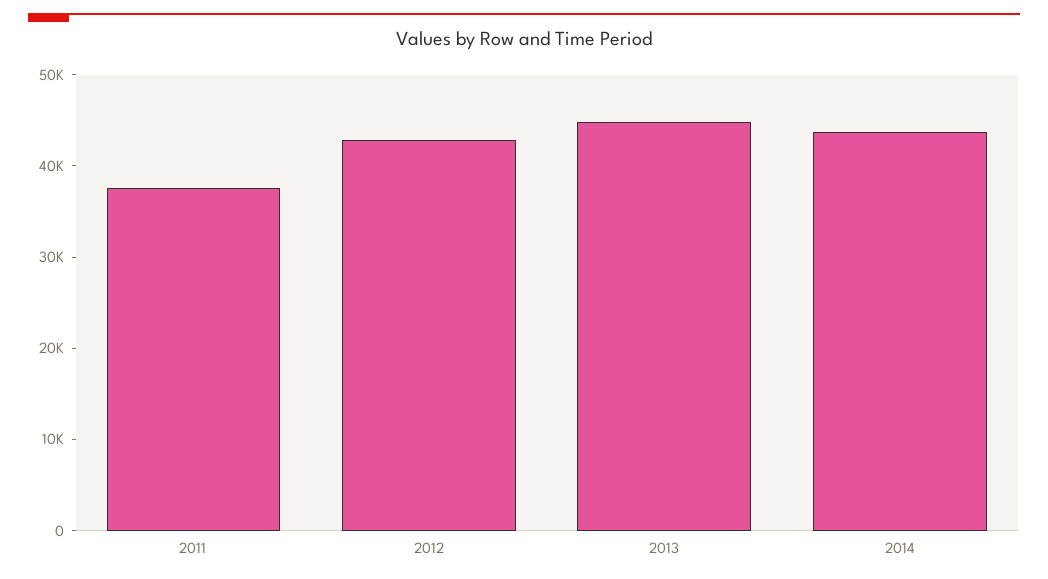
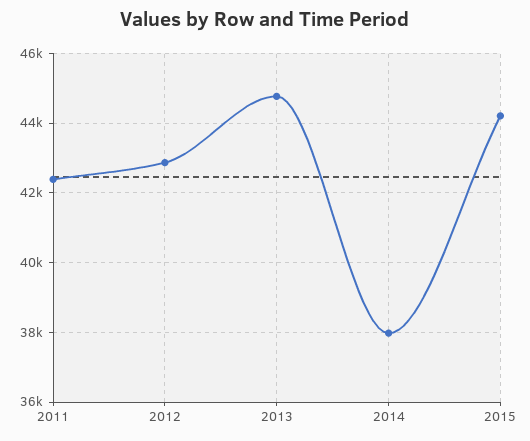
2011: 38000 -> 42400
2014: 44000 -> 38000
2015: none -> 44200

